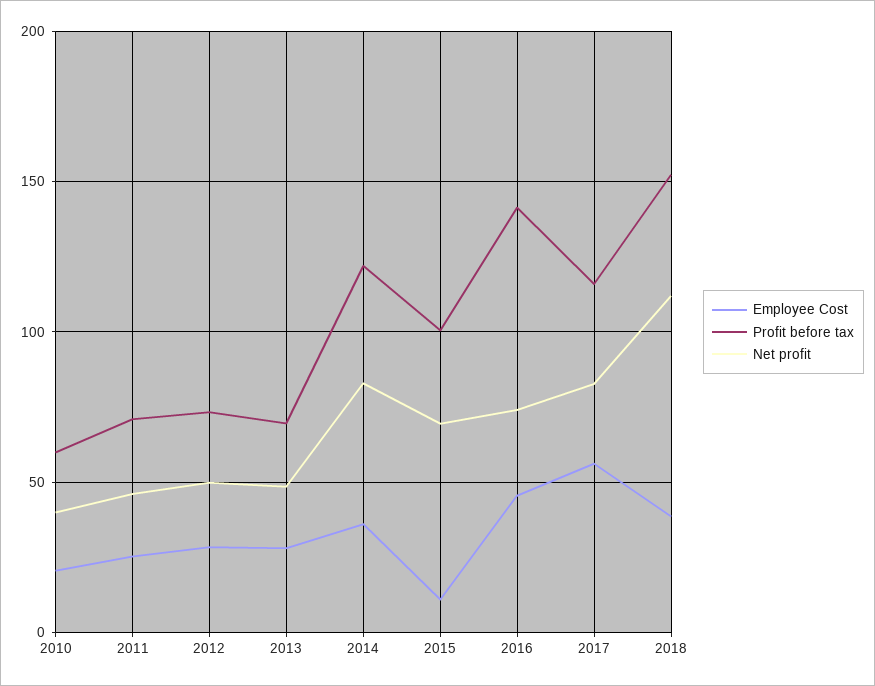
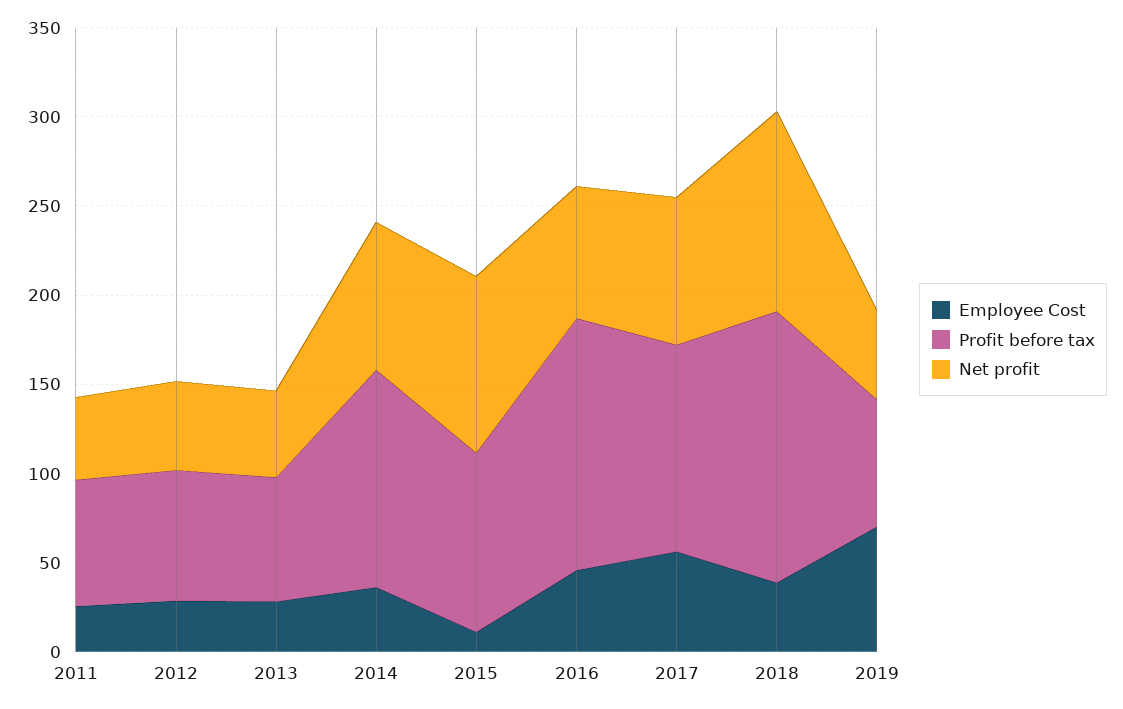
Employee Cost, 2010: 20 -> none
Profit before tax, 2010: 60 -> none
Net profit, 2010: 40 -> none
Net profit, 2015: 70 -> 100
Employee Cost, 2019: none -> 70
Profit before tax, 2019: none -> 70
Net profit, 2019: none -> 50

